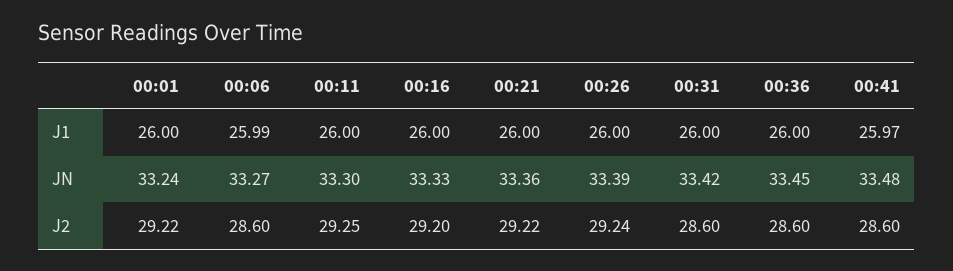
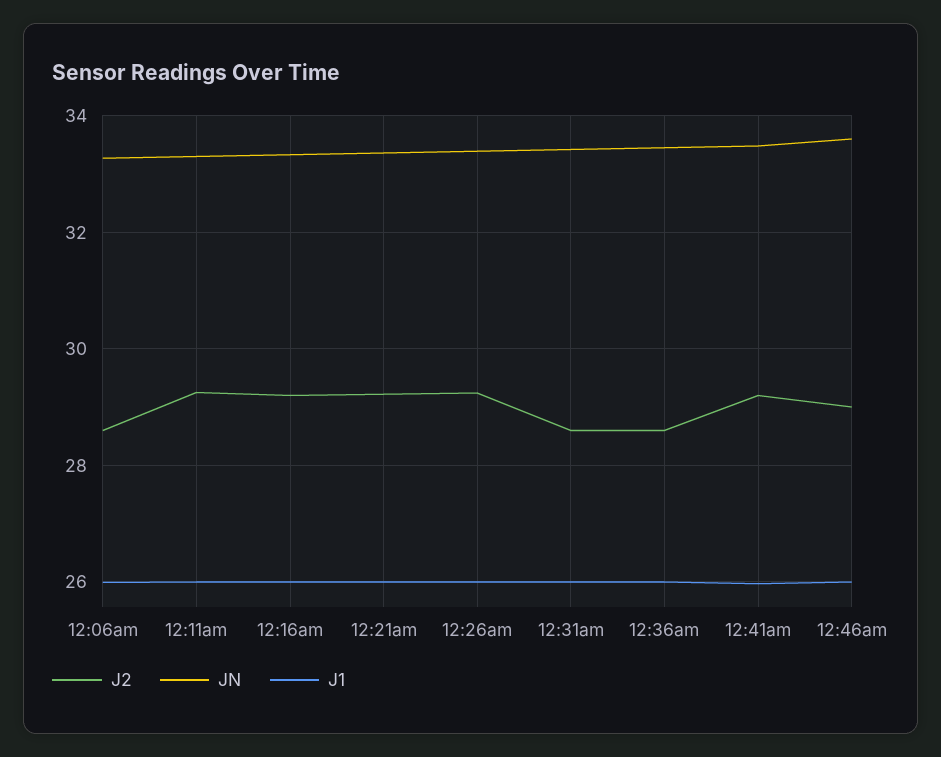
J1, 00:01: 26 -> none
JN, 00:01: 33.24 -> none
J2, 00:01: 29.22 -> none
J2, 00:41: 28.6 -> 29.2
J2, 12:46am: none -> 29
JN, 12:46am: none -> 33.6
J1, 12:46am: none -> 26

